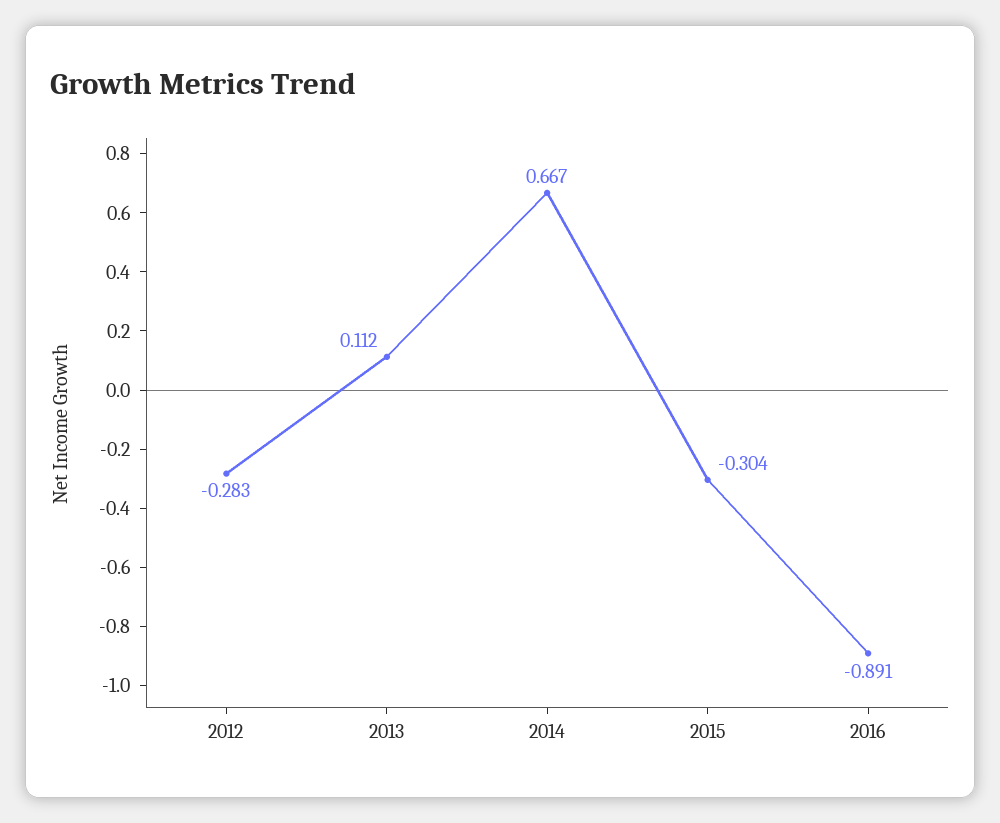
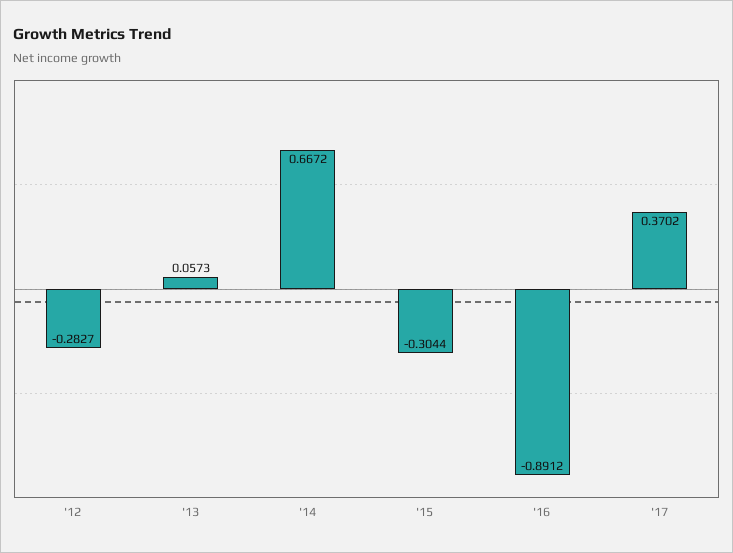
2013: 0.112 -> 0.0573
'17: none -> 0.3702

